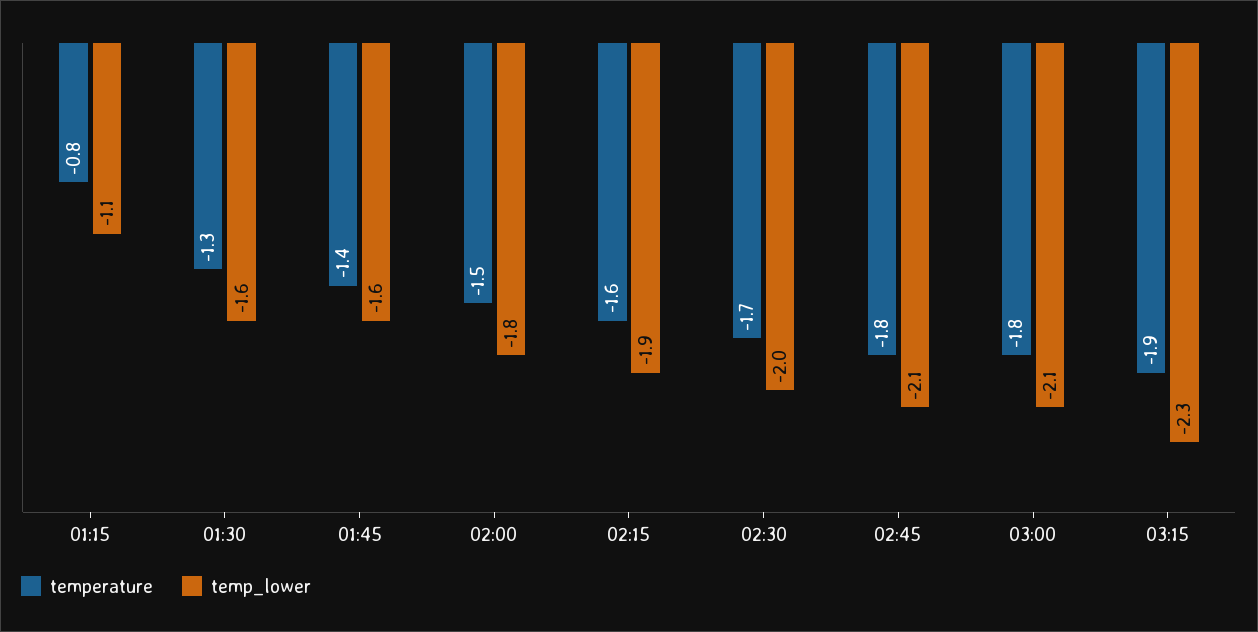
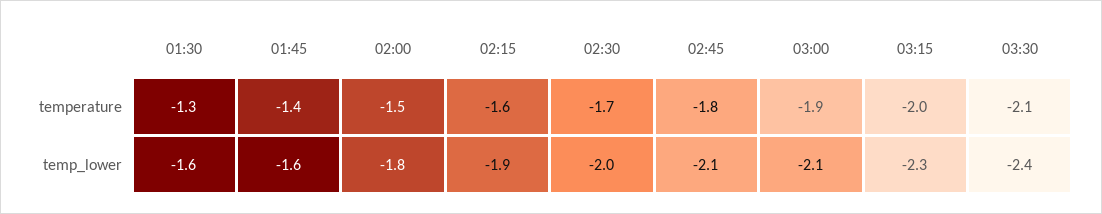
temperature, 01:15: -0.8 -> none
temp_lower, 01:15: -1.1 -> none
temperature, 03:00: -1.8 -> -1.9
temperature, 03:15: -1.9 -> -2
temperature, 03:30: none -> -2.1
temp_lower, 03:30: none -> -2.4

